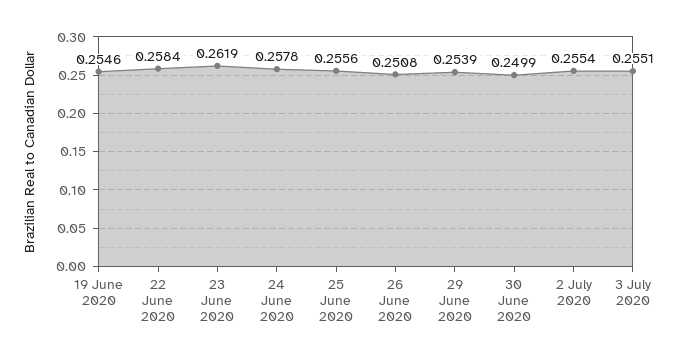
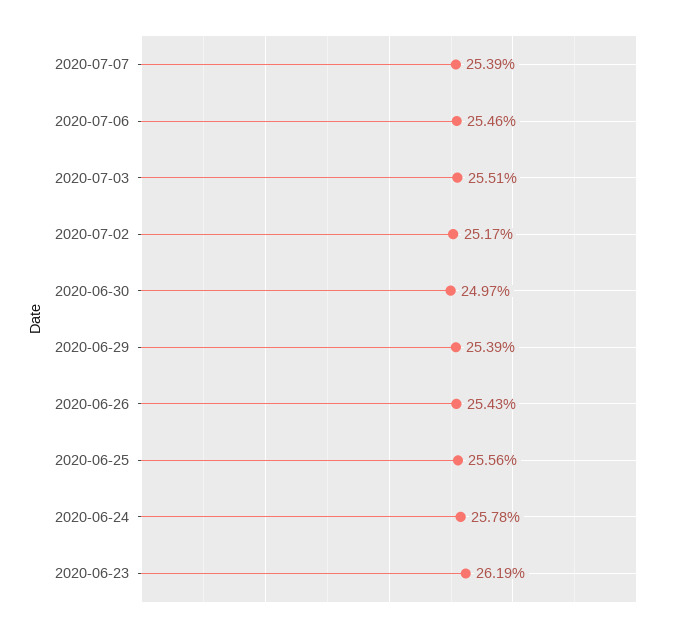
19 June 2020: 0.2546 -> none
22 June 2020: 0.2584 -> none
26 June 2020: 0.2508 -> 0.2543
30 June 2020: 0.2499 -> 0.2497
2 July 2020: 0.2554 -> 0.2517
2020-07-07: none -> 0.2539
2020-07-06: none -> 0.2546

